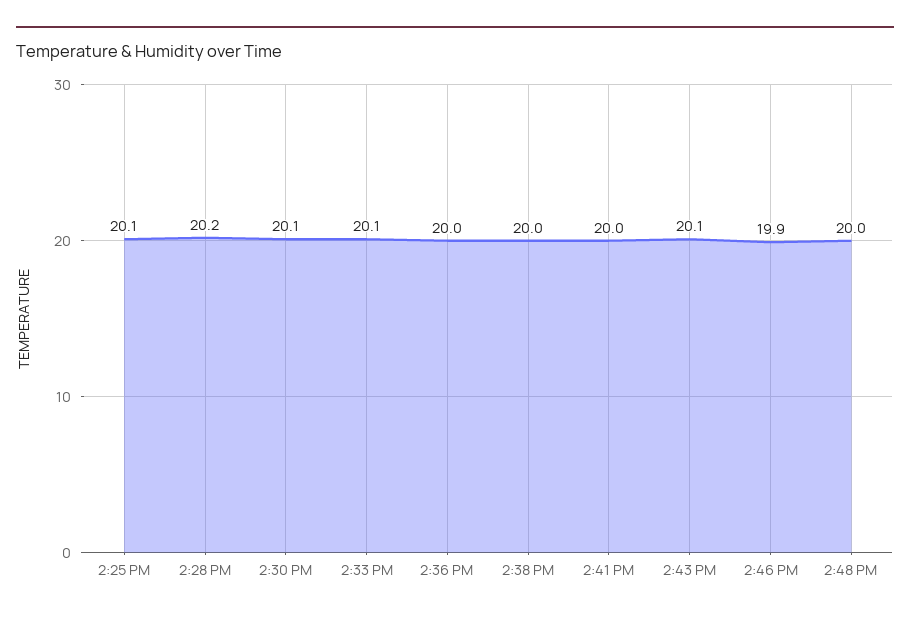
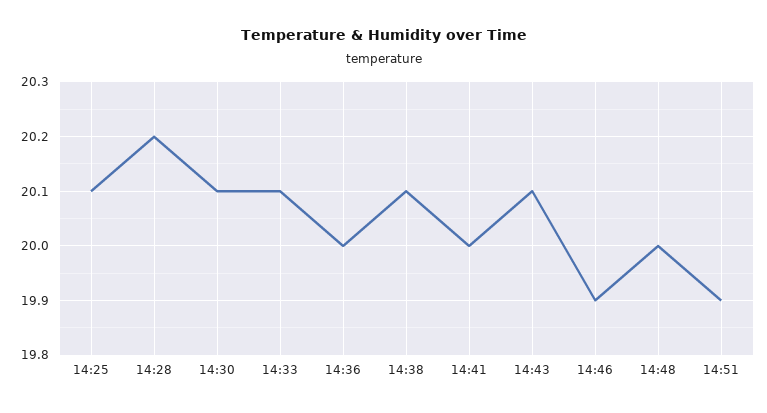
2:38 PM: 20 -> 20.1
14:51: none -> 19.9

